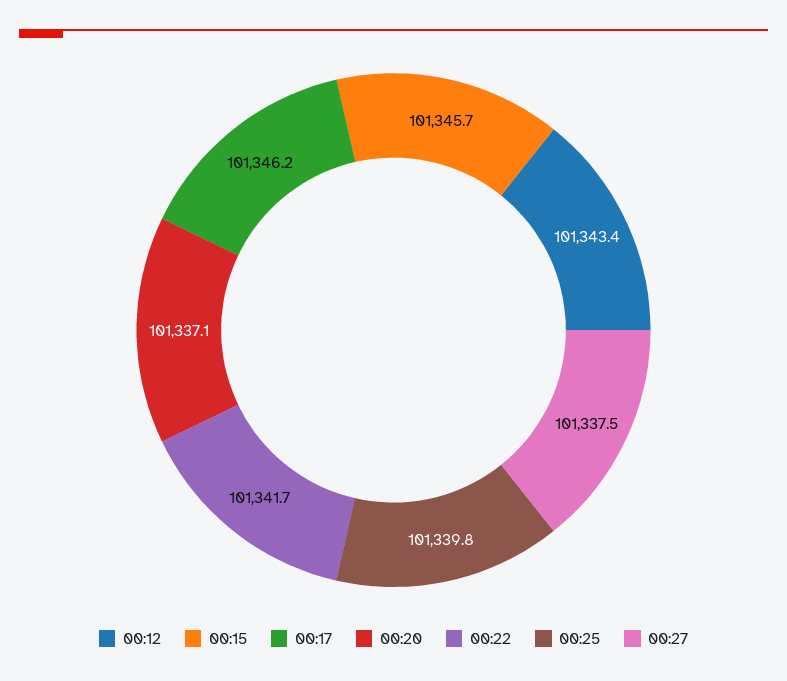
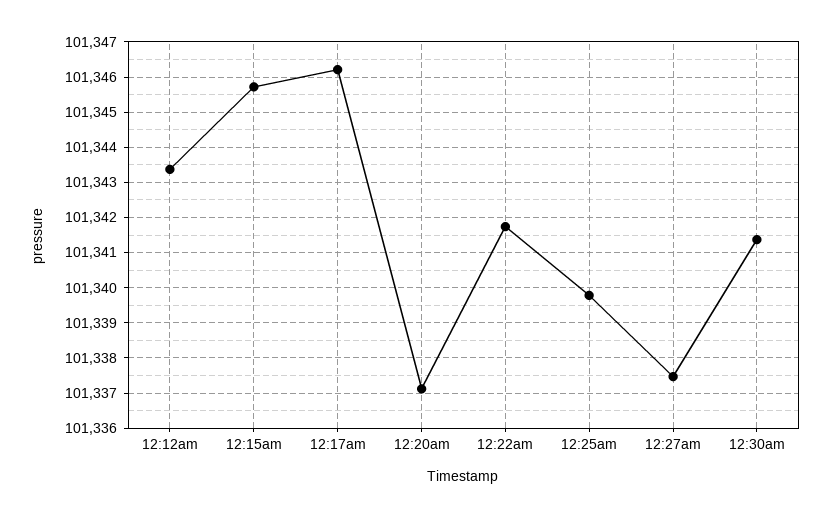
12:30am: none -> 101341.4

